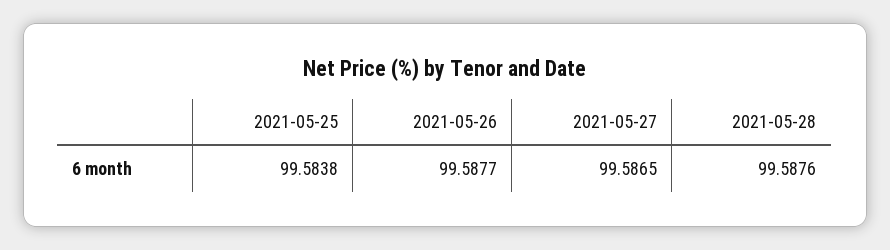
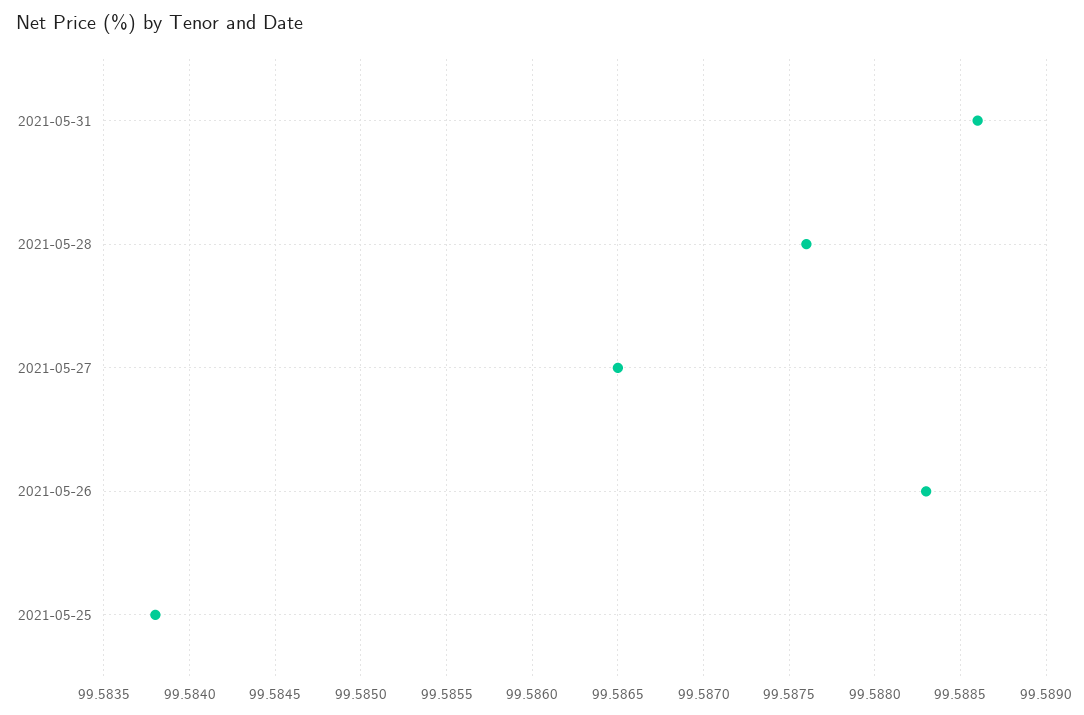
2021-05-26: 99.5877 -> 99.5883
2021-05-31: none -> 99.5886

